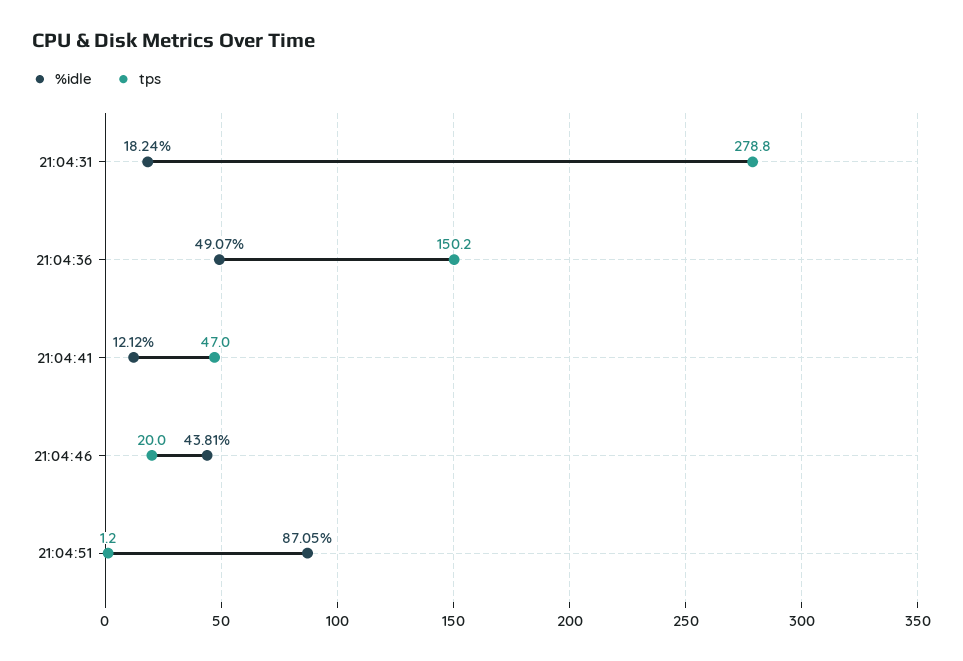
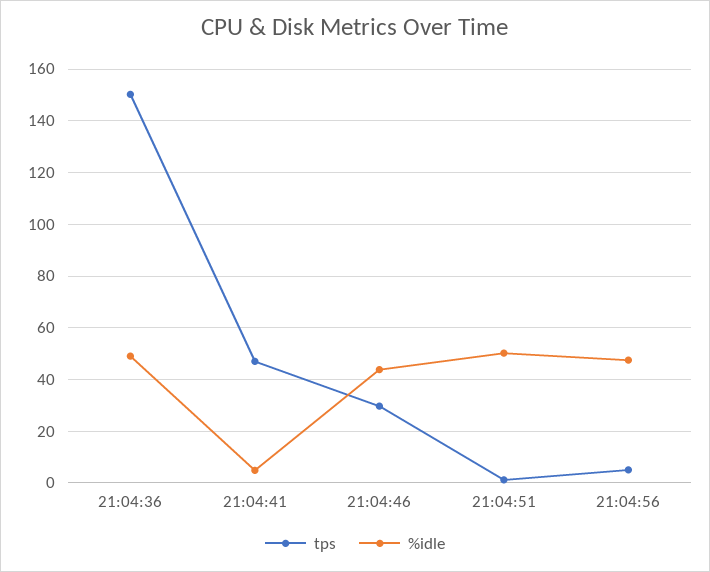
%idle, 21:04:31: 18.24 -> none
tps, 21:04:31: 278.8 -> none
%idle, 21:04:41: 12.12 -> 5
tps, 21:04:46: 20 -> 30
%idle, 21:04:51: 87.05 -> 50
tps, 21:04:56: none -> 5
%idle, 21:04:56: none -> 47.5

